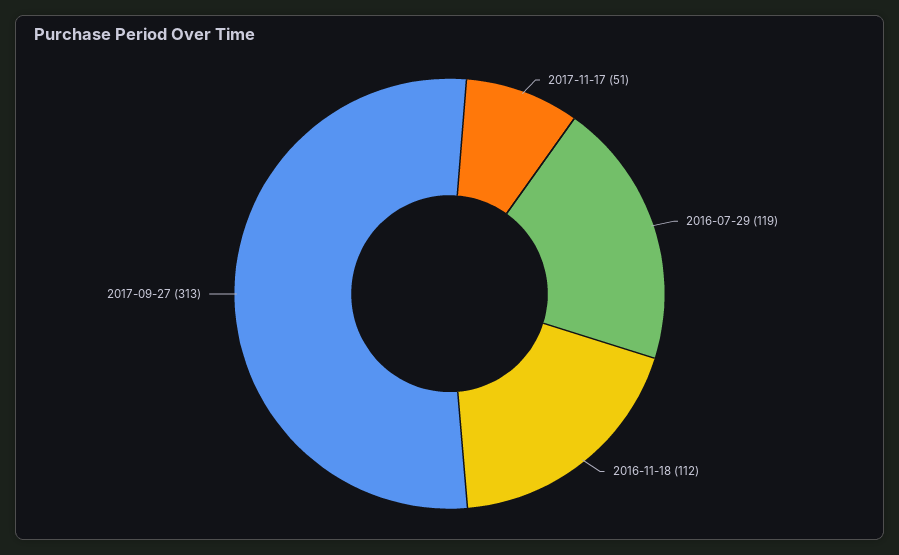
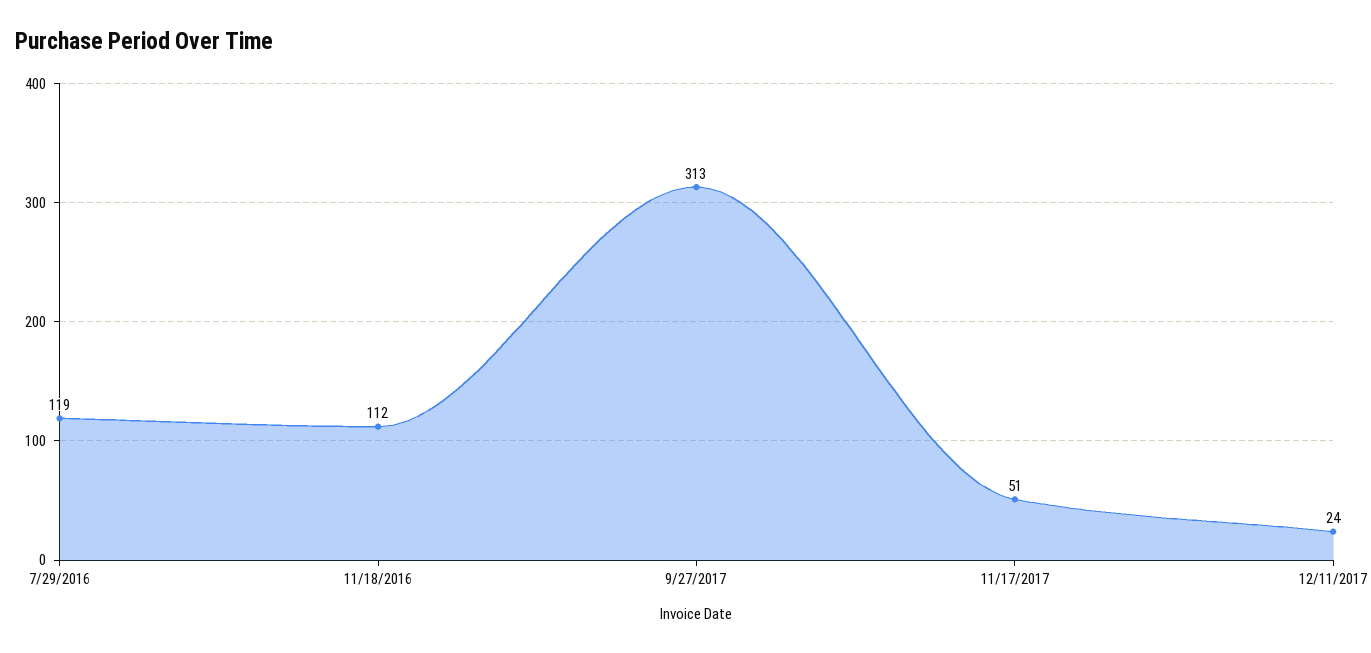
12/11/2017: none -> 24

